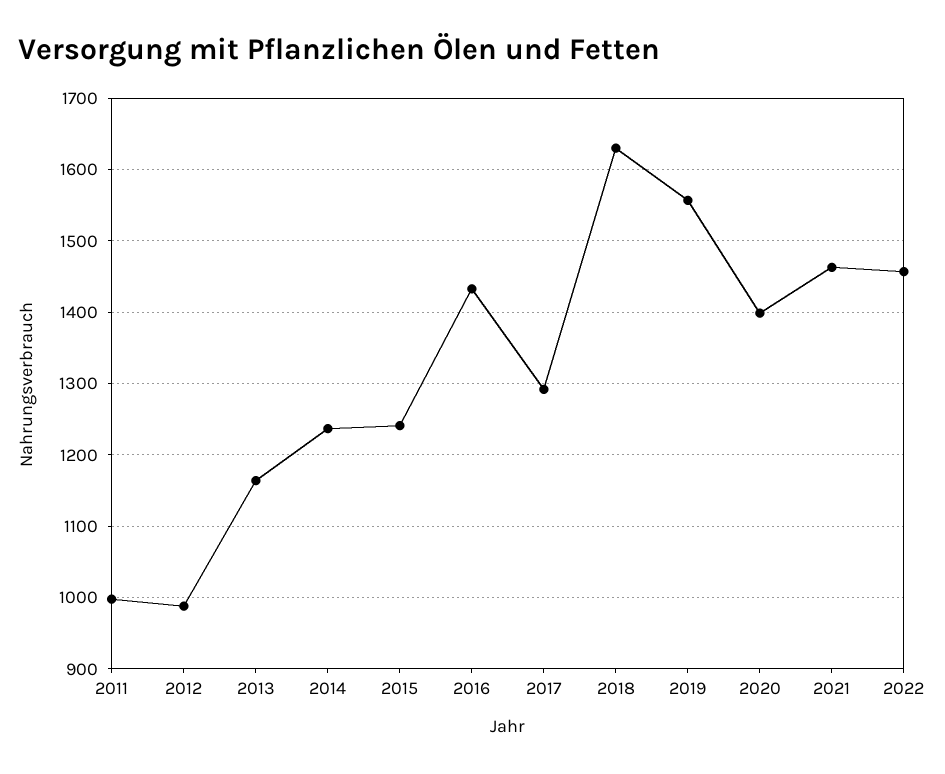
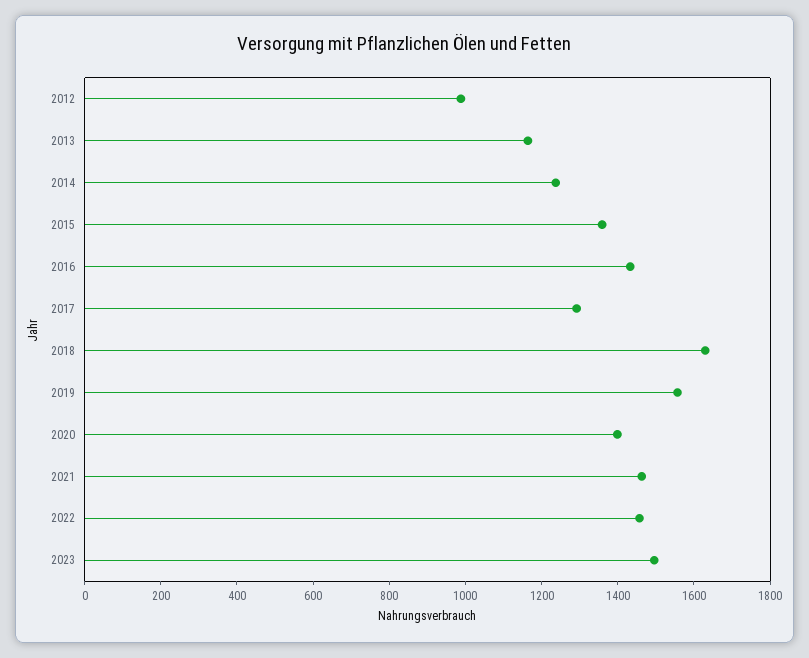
2011: 1000 -> none
2015: 1240 -> 1350
2023: none -> 1500

